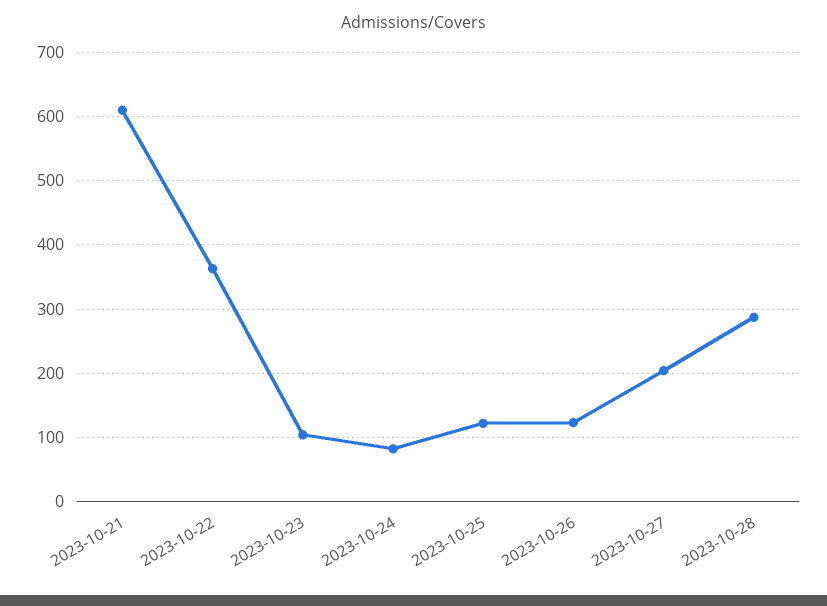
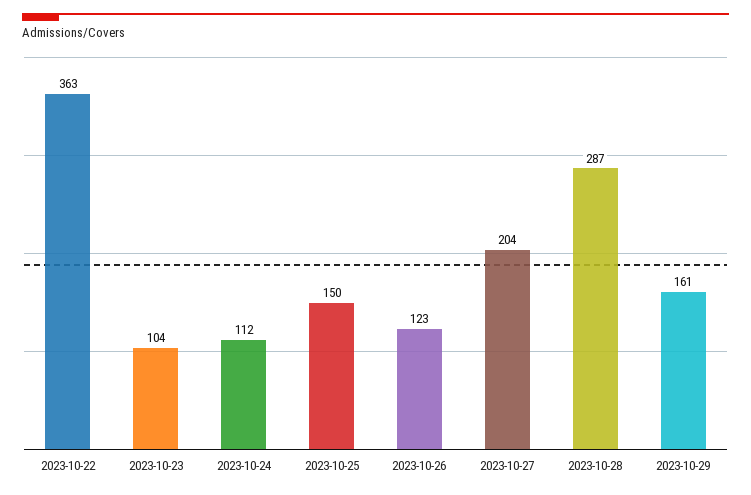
2023-10-21: 610 -> none
2023-10-24: 80 -> 112
2023-10-25: 120 -> 150
2023-10-29: none -> 161

